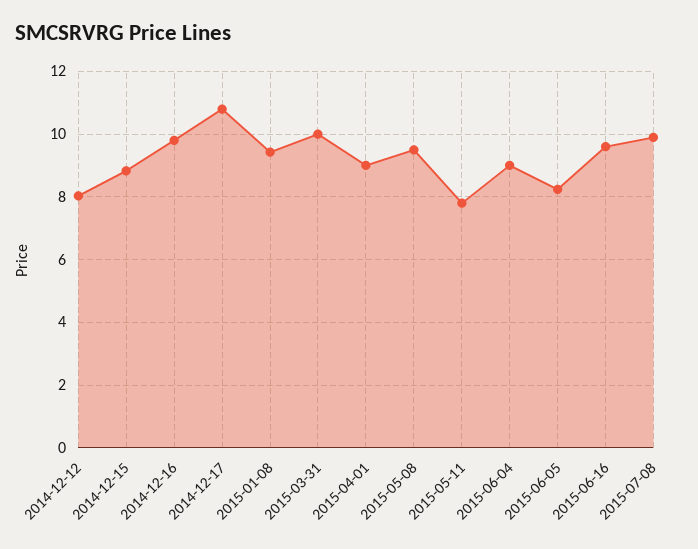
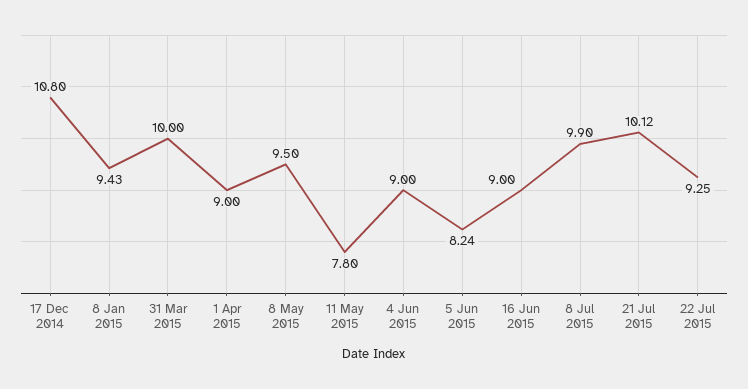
2014-12-12: 8 -> none
2014-12-15: 8.8 -> none
2014-12-16: 9.8 -> none
2015-06-16: 9.6 -> 9
21 Jul 2015: none -> 10.12
22 Jul 2015: none -> 9.25

